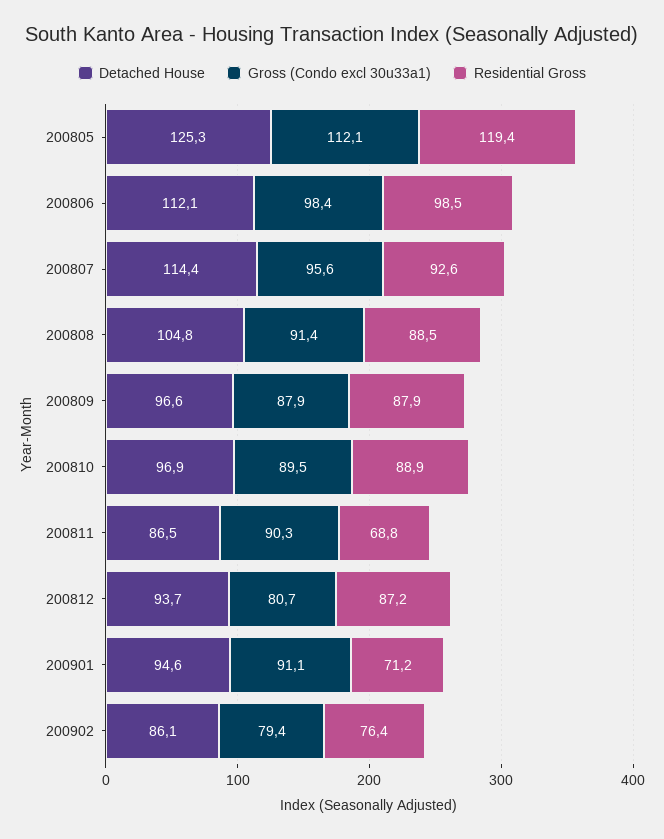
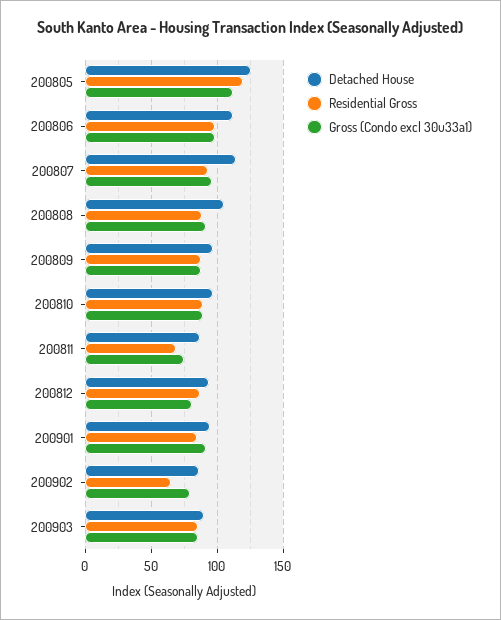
Gross (Condo excl 30u33a1), 200811: 90.3 -> 75
Residential Gross, 200901: 71.2 -> 85
Residential Gross, 200902: 76.4 -> 65
Detached House, 200903: none -> 90
Residential Gross, 200903: none -> 85
Gross (Condo excl 30u33a1), 200903: none -> 85

